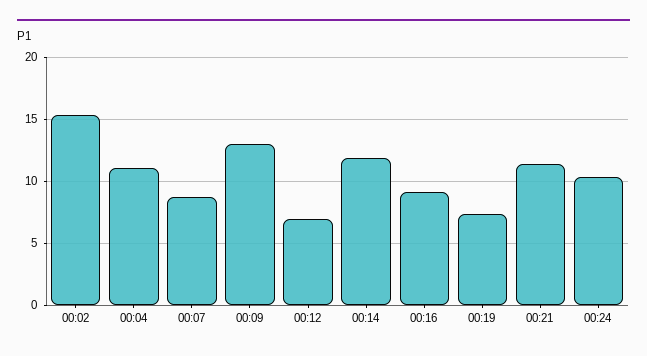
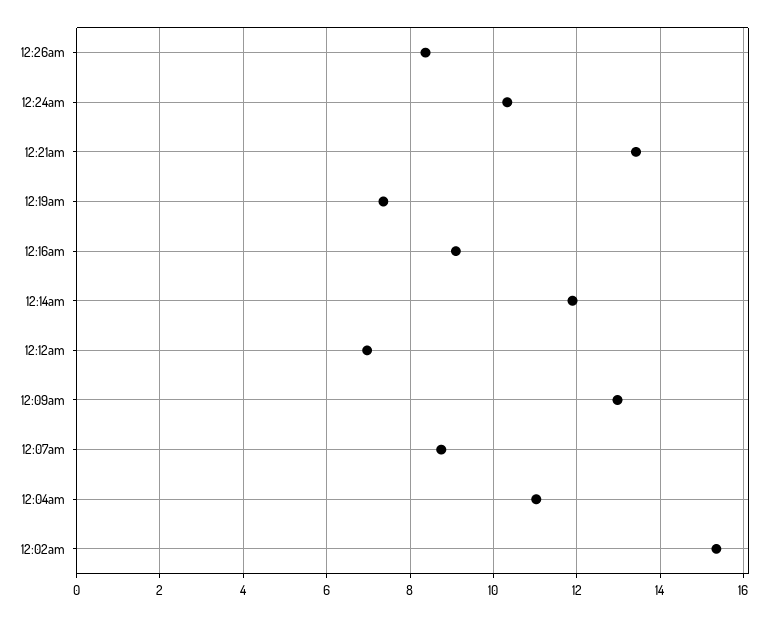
00:21: 11.5 -> 13.4
12:26am: none -> 8.4

